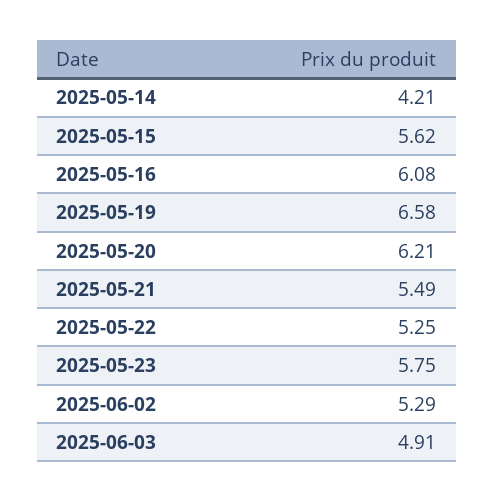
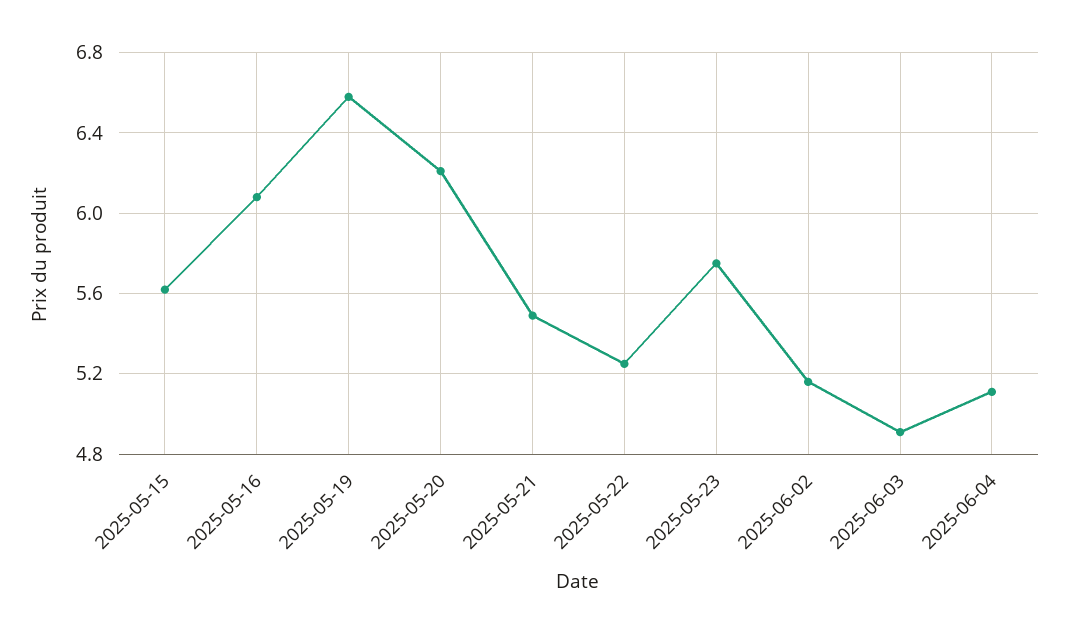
2025-05-14: 4.21 -> none
2025-06-02: 5.29 -> 5.15
2025-06-04: none -> 5.1

